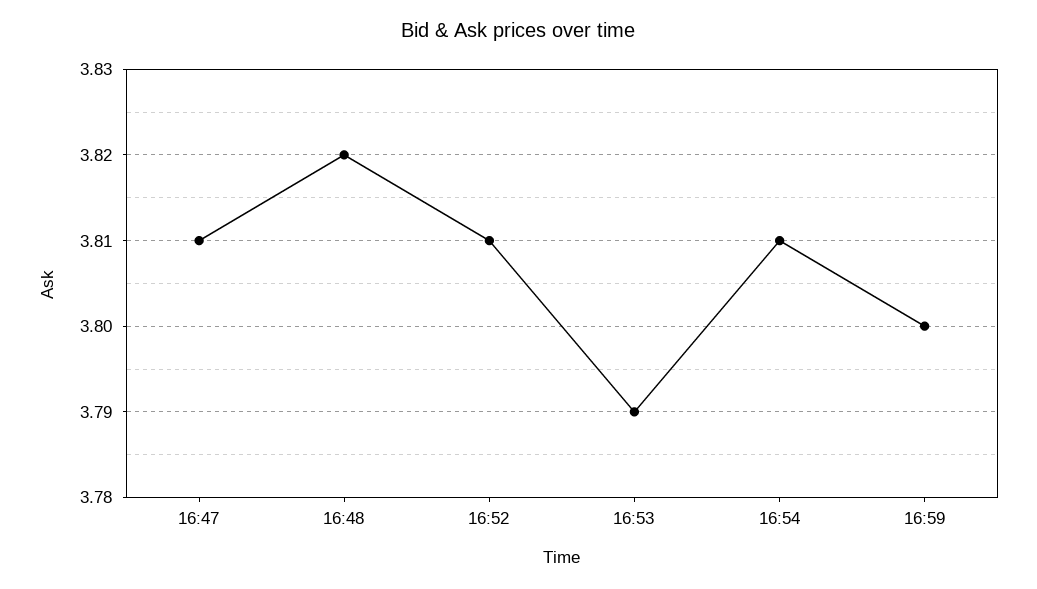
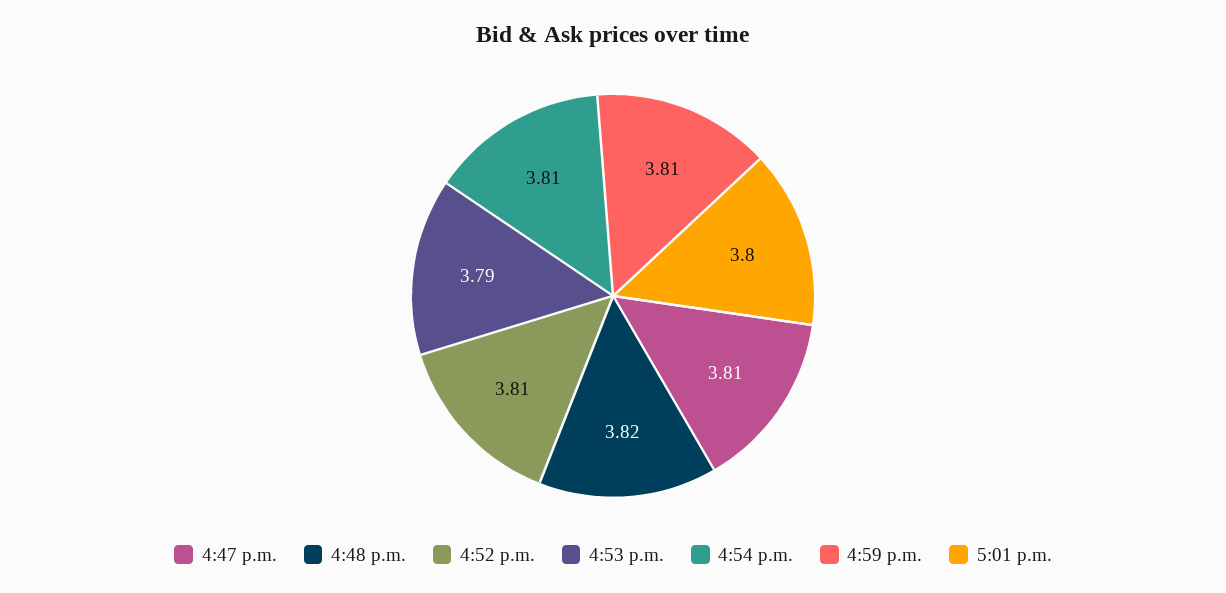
16:59: 3.8 -> 3.81
5:01 p.m.: none -> 3.8

